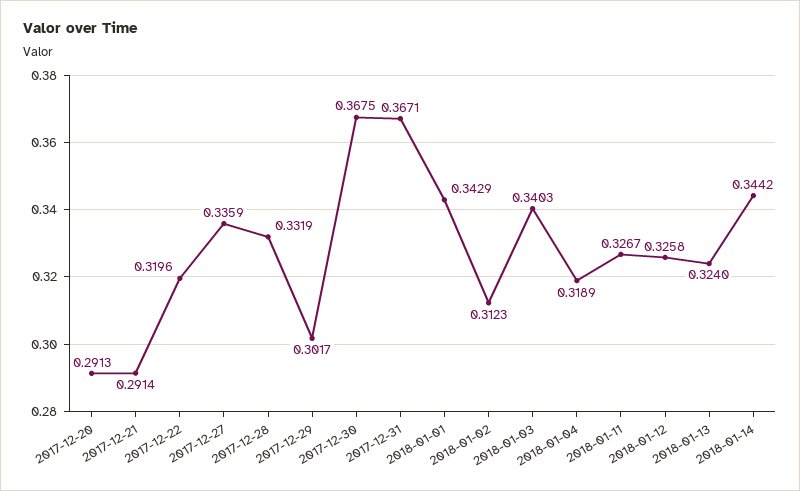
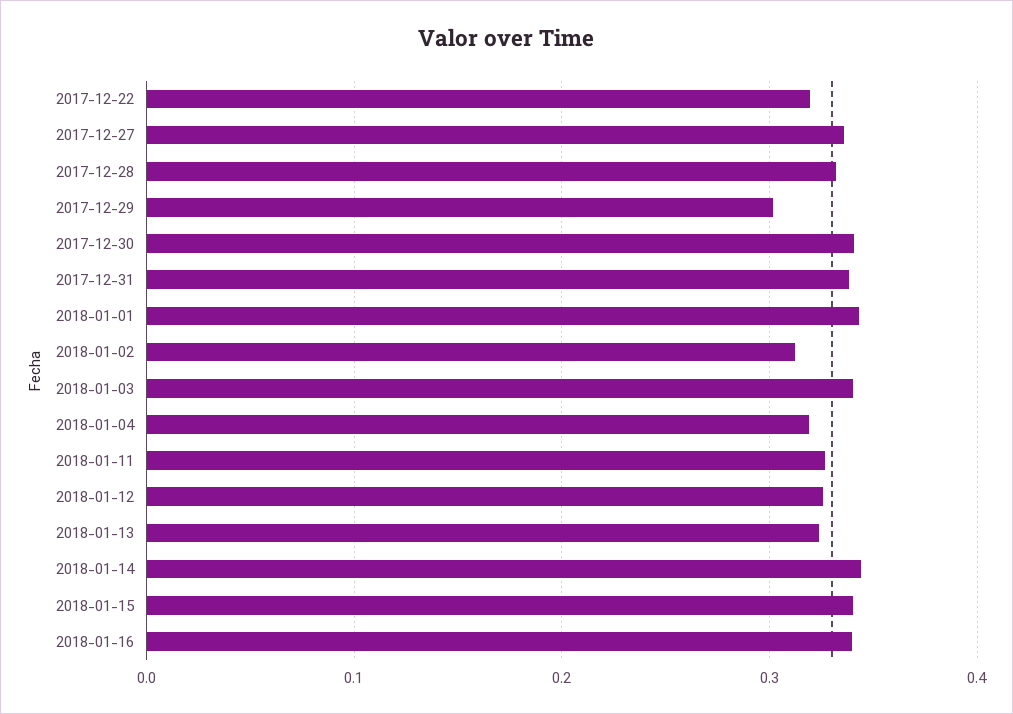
2017-12-20: 0.2913 -> none
2017-12-21: 0.2914 -> none
2017-12-30: 0.3675 -> 0.34
2017-12-31: 0.3671 -> 0.34
2018-01-15: none -> 0.34
2018-01-16: none -> 0.34

